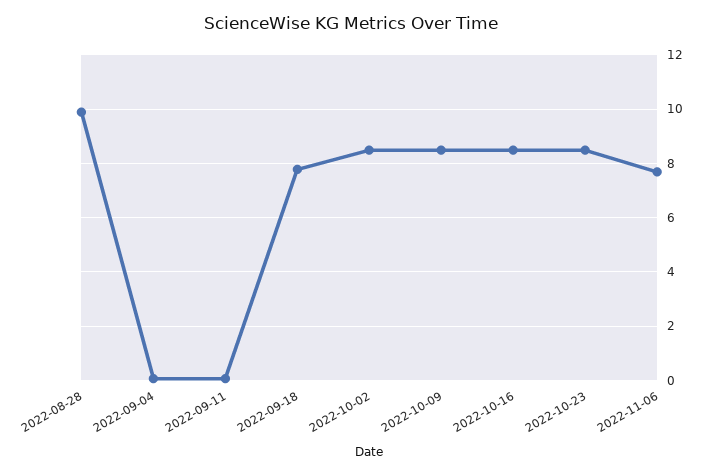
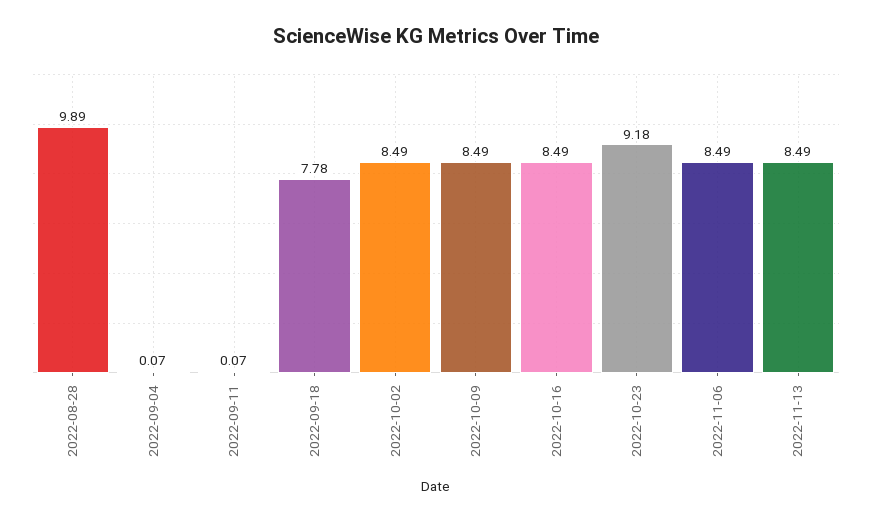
2022-10-23: 8.5 -> 9.18
2022-11-06: 7.75 -> 8.49
2022-11-13: none -> 8.49

